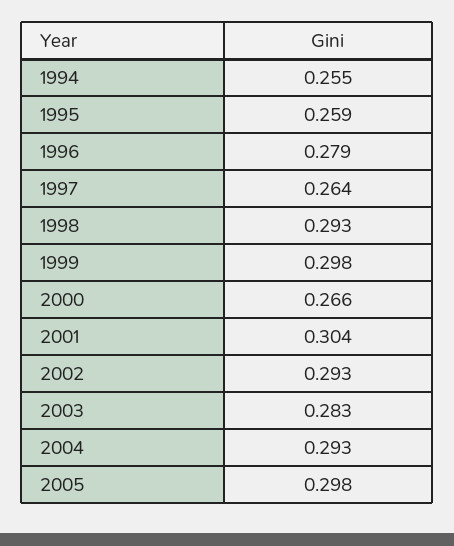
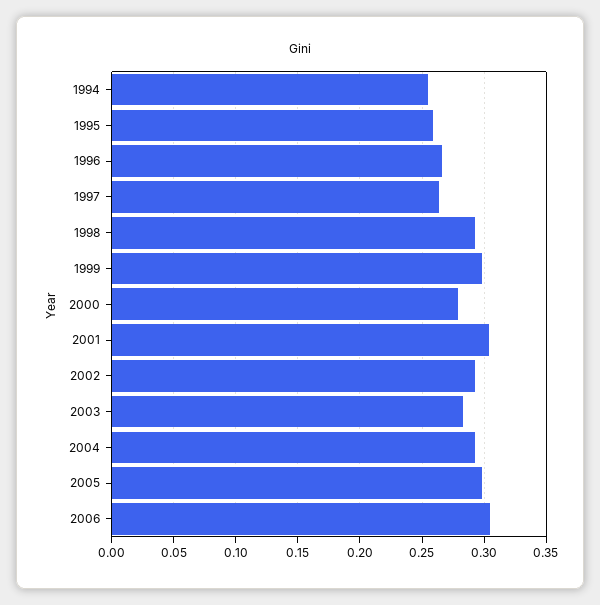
1996: 0.279 -> 0.265
2000: 0.266 -> 0.28
2006: none -> 0.305

